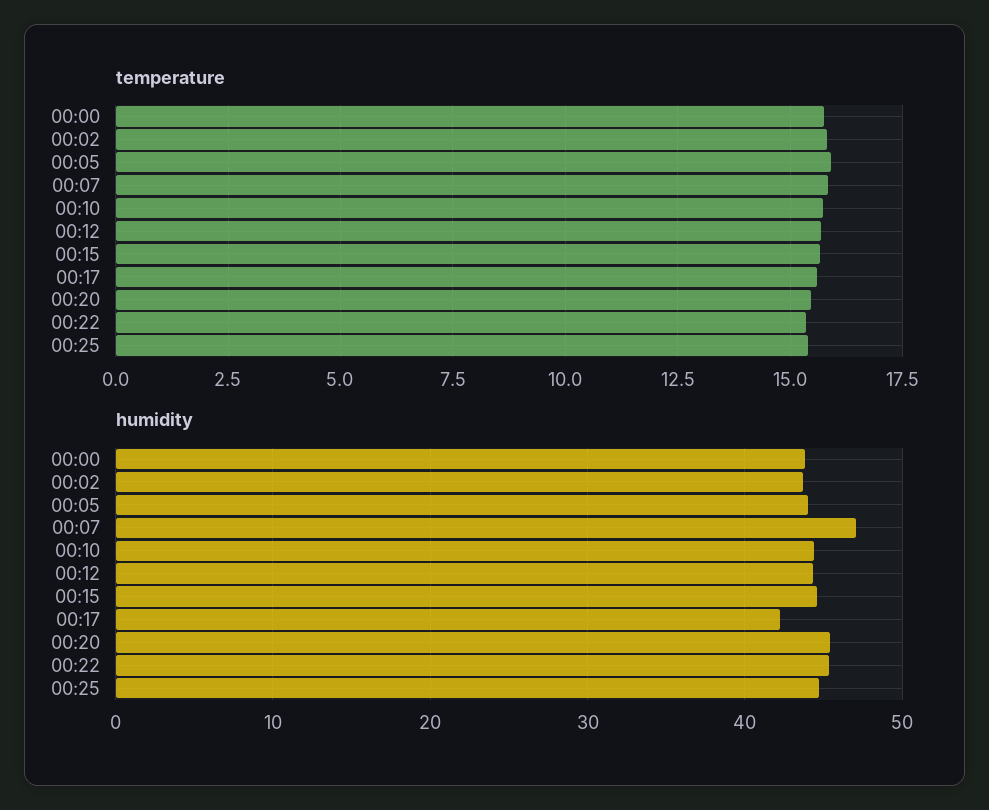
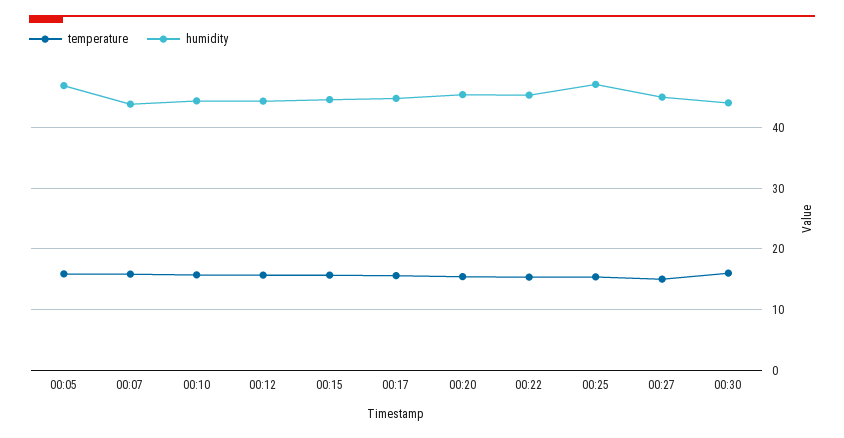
temperature, 00:00: 15.75 -> none
temperature, 00:02: 15.75 -> none
humidity, 00:00: 44 -> none
humidity, 00:02: 44 -> none
humidity, 00:05: 44 -> 47
humidity, 00:07: 47 -> 44
humidity, 00:17: 42 -> 45
humidity, 00:25: 45 -> 47
temperature, 00:27: none -> 15
humidity, 00:27: none -> 45
temperature, 00:30: none -> 16
humidity, 00:30: none -> 44

